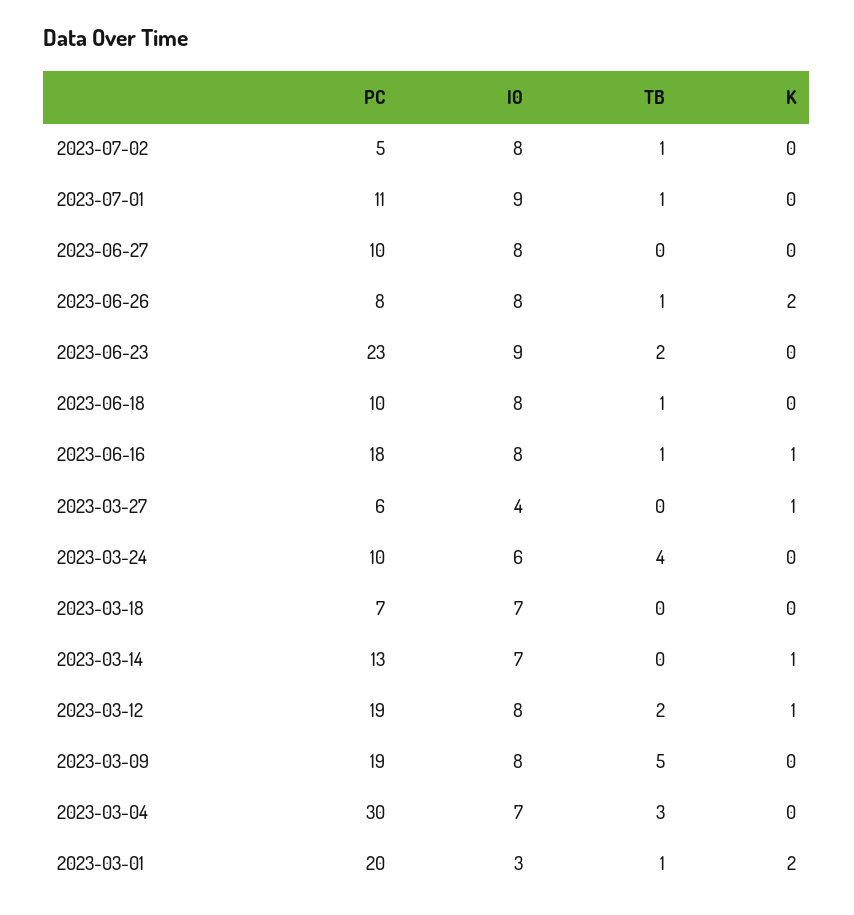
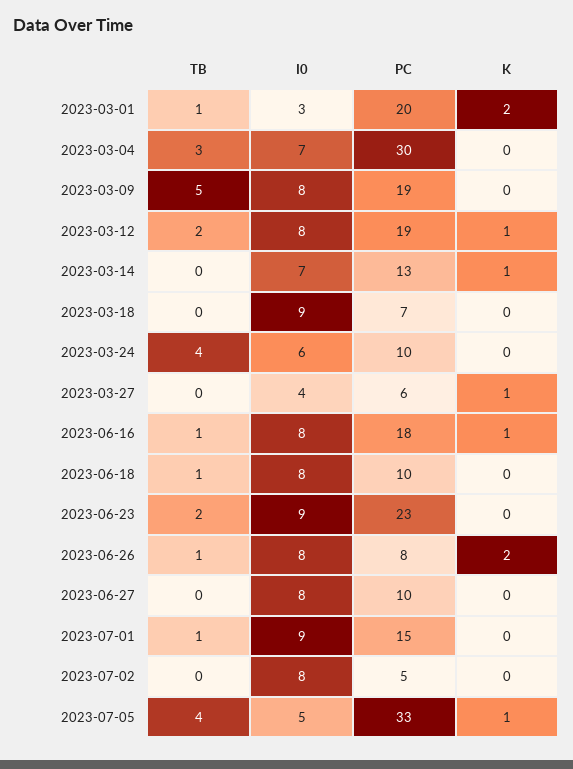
TB, 2023-07-02: 1 -> 0
PC, 2023-07-01: 11 -> 15
I0, 2023-03-18: 7 -> 9
TB, 2023-07-05: none -> 4
I0, 2023-07-05: none -> 5
PC, 2023-07-05: none -> 33
K, 2023-07-05: none -> 1

